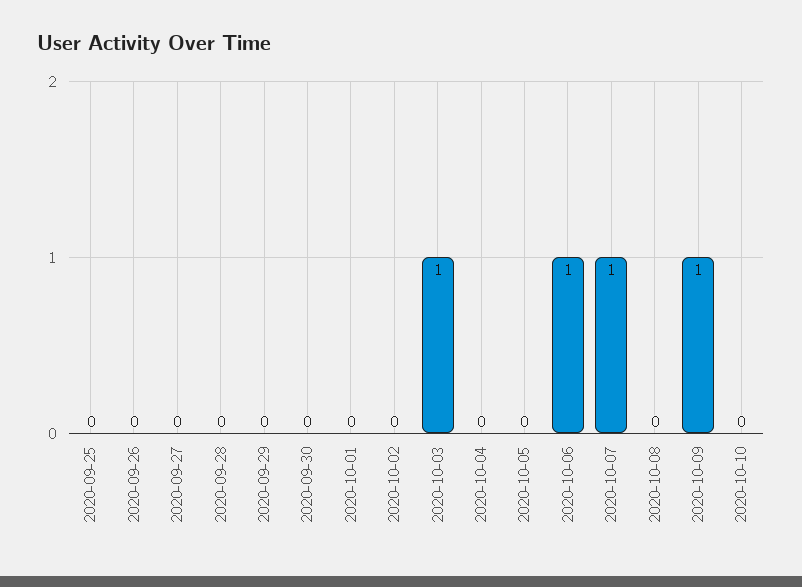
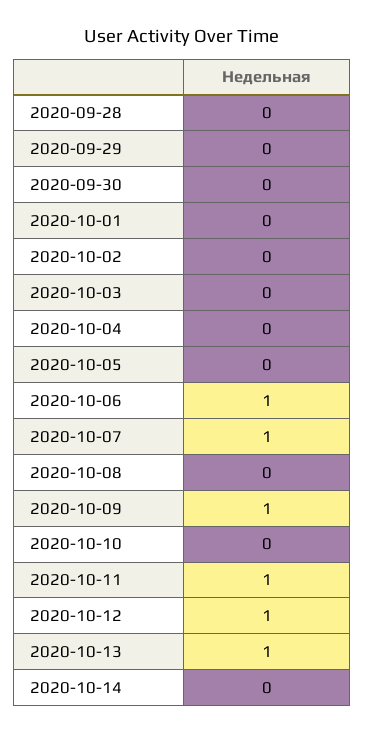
2020-09-25: 0 -> none
2020-09-26: 0 -> none
2020-09-27: 0 -> none
2020-10-03: 1 -> 0
2020-10-11: none -> 1
2020-10-12: none -> 1
2020-10-13: none -> 1
2020-10-14: none -> 0

